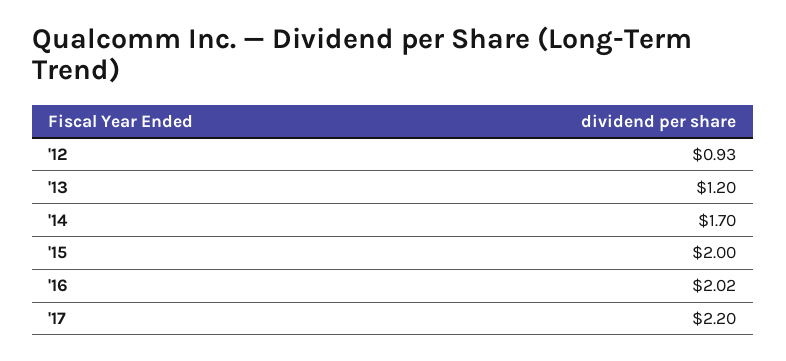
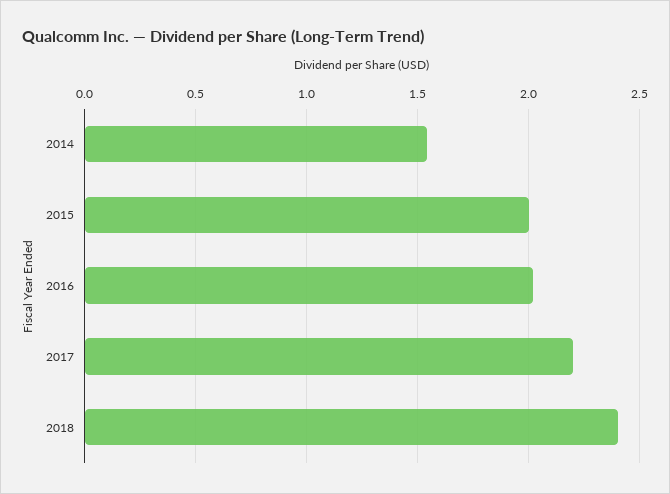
'12: 0.93 -> none
'13: 1.2 -> none
'14: 1.7 -> 1.55
2018: none -> 2.4

